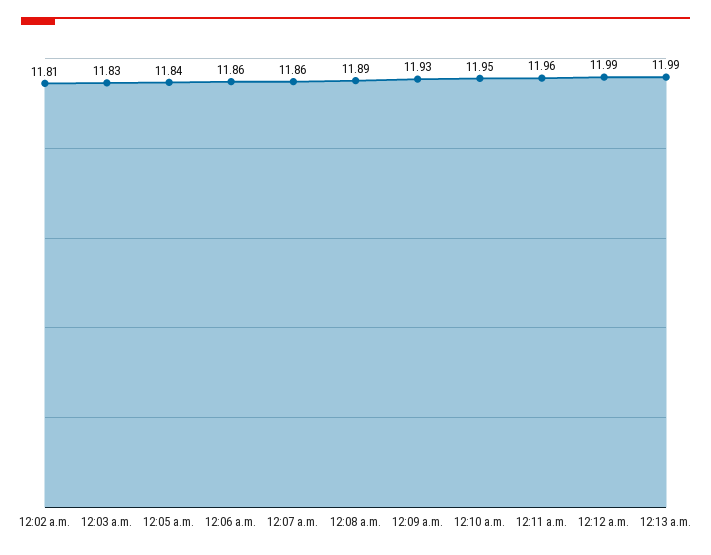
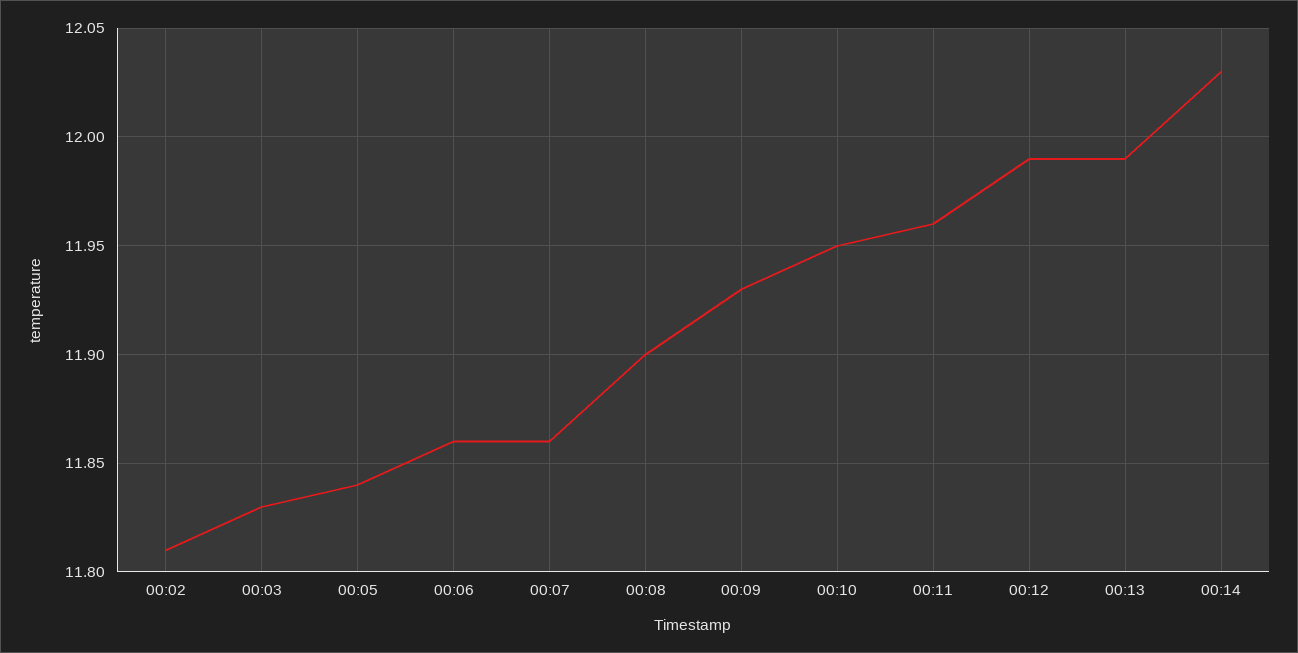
12:08 a.m.: 11.89 -> 11.9
00:14: none -> 12.03

